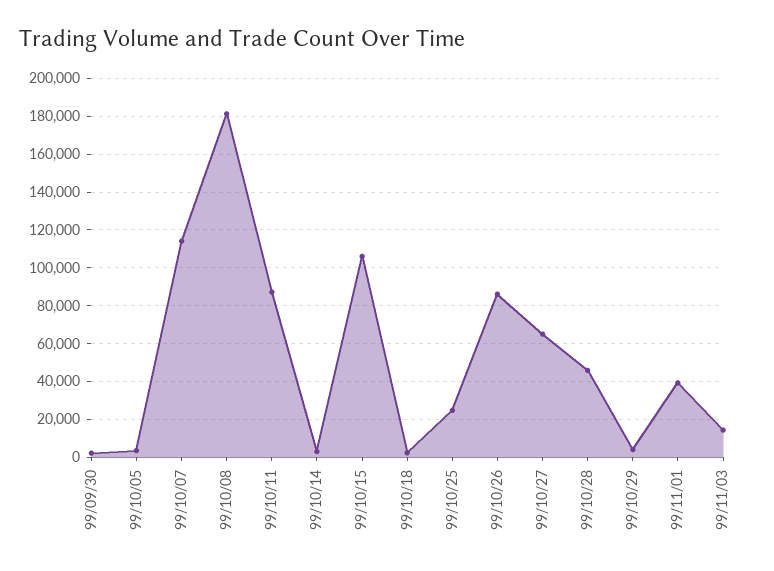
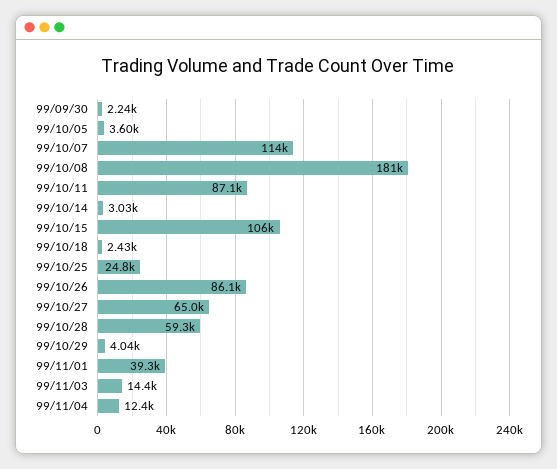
99/10/28: 45000 -> 59300
99/11/04: none -> 12400

